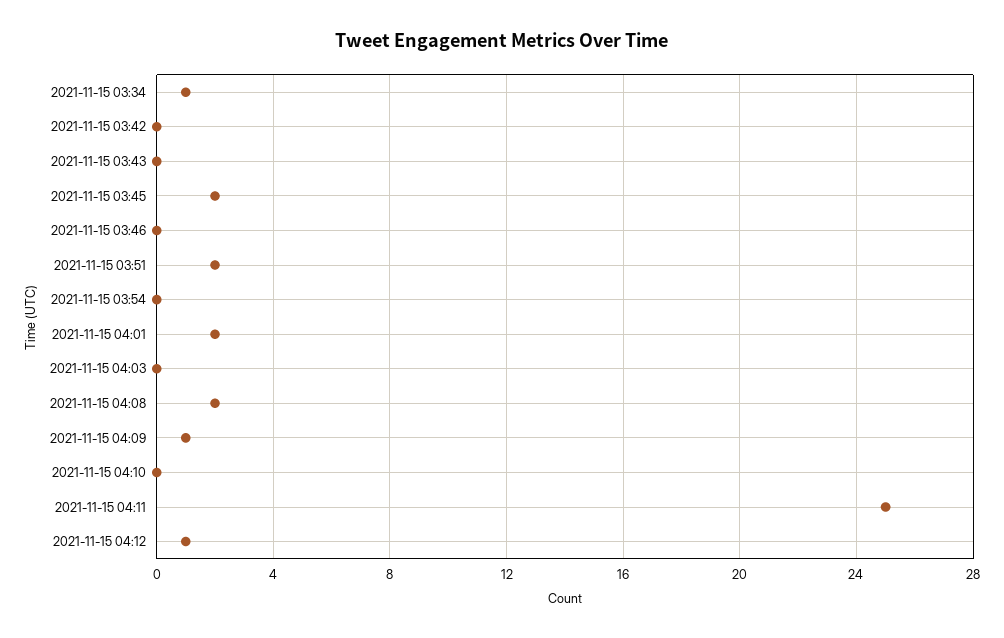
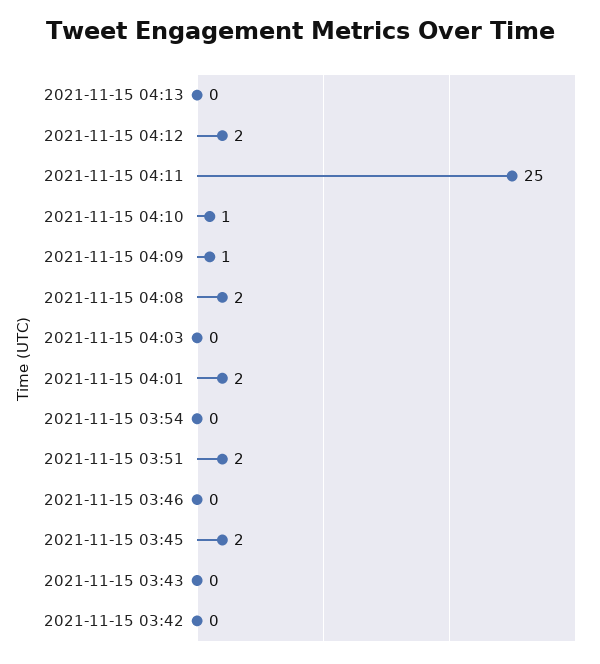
2021-11-15 03:34: 1 -> none
2021-11-15 04:10: 0 -> 1
2021-11-15 04:12: 1 -> 2
2021-11-15 04:13: none -> 0

